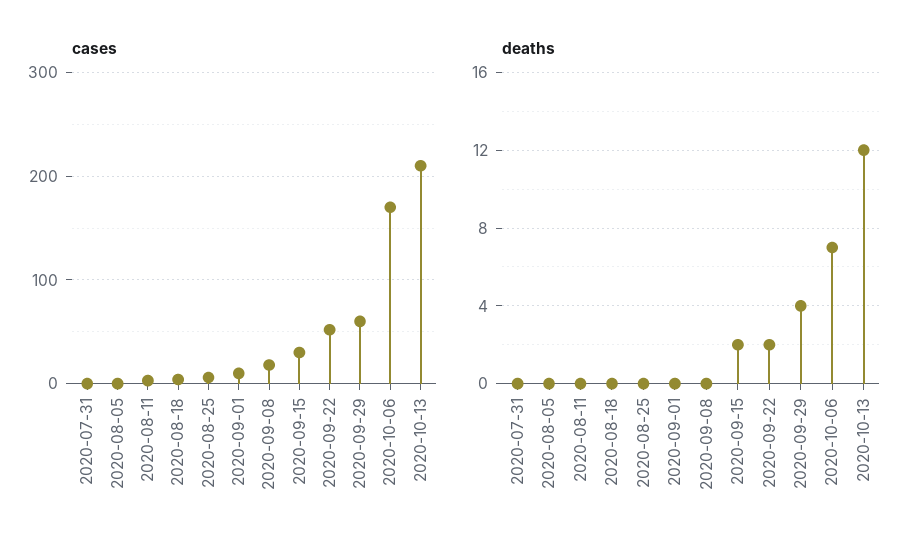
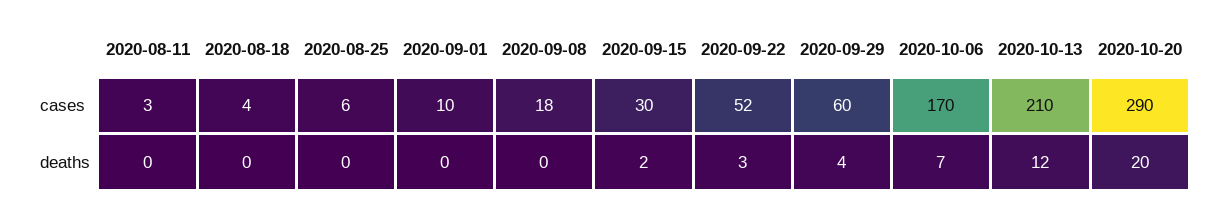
cases, 2020-07-31: 0 -> none
cases, 2020-08-05: 0 -> none
deaths, 2020-07-31: 0 -> none
deaths, 2020-08-05: 0 -> none
deaths, 2020-09-22: 2 -> 3
cases, 2020-10-20: none -> 290
deaths, 2020-10-20: none -> 20

